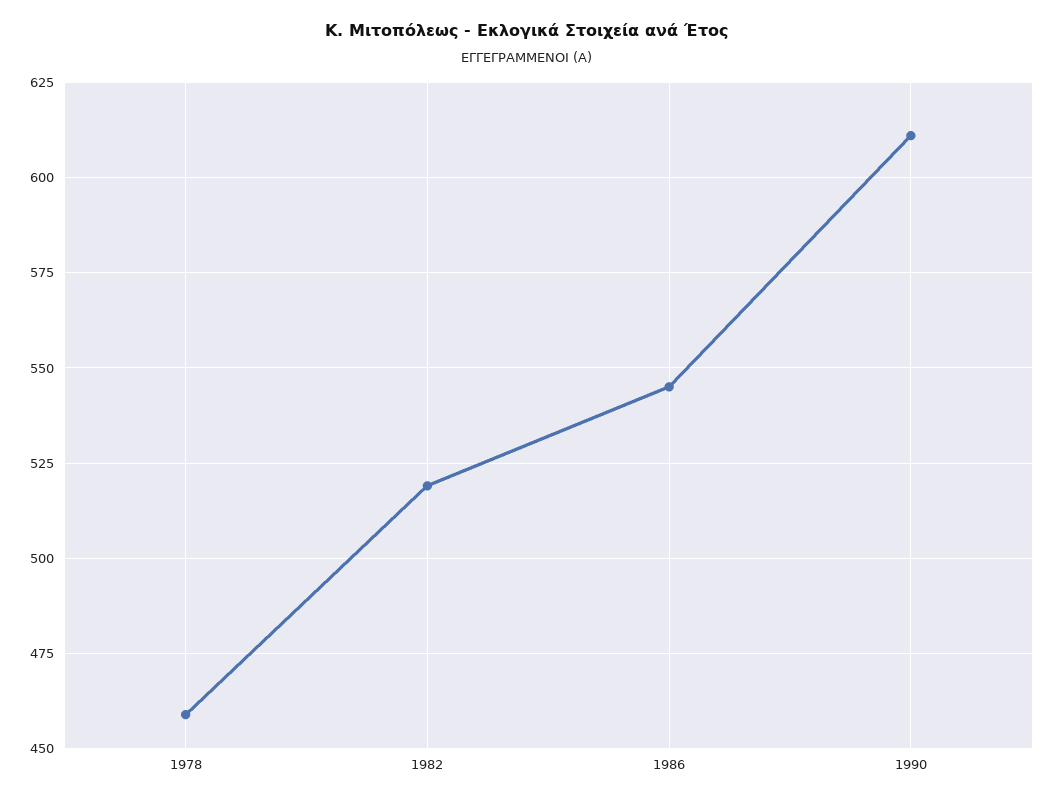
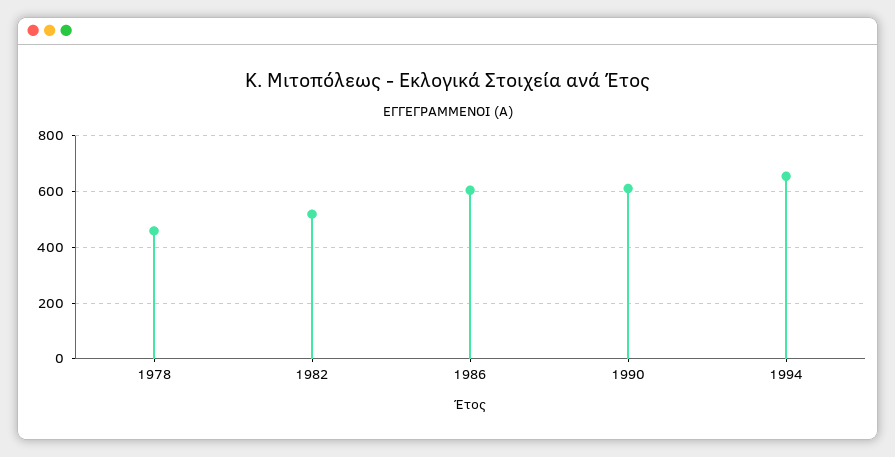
1986: 545 -> 600
1994: none -> 650

